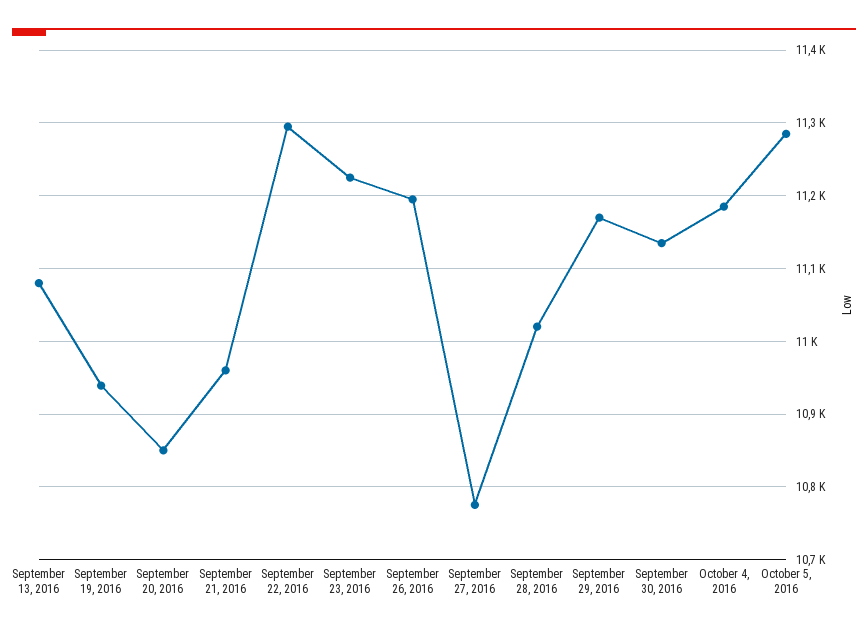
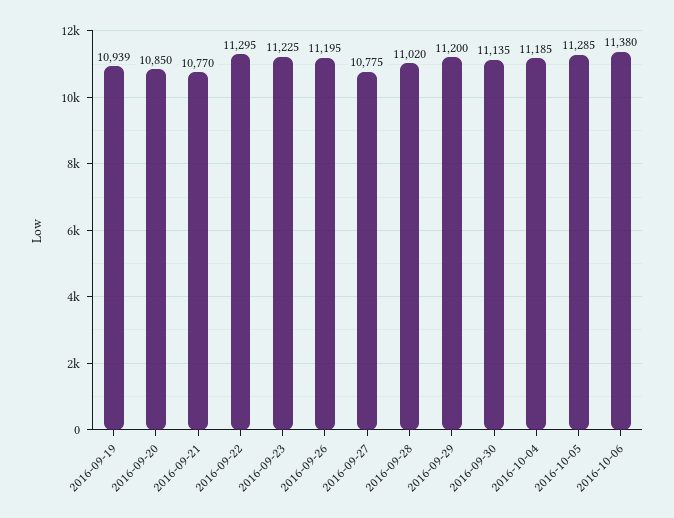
September 13, 2016: 11080 -> none
September 21, 2016: 10960 -> 10770
September 29, 2016: 11170 -> 11200
2016-10-06: none -> 11380

